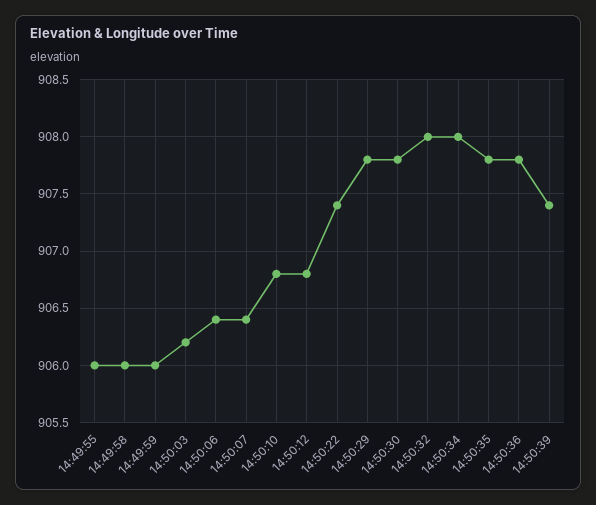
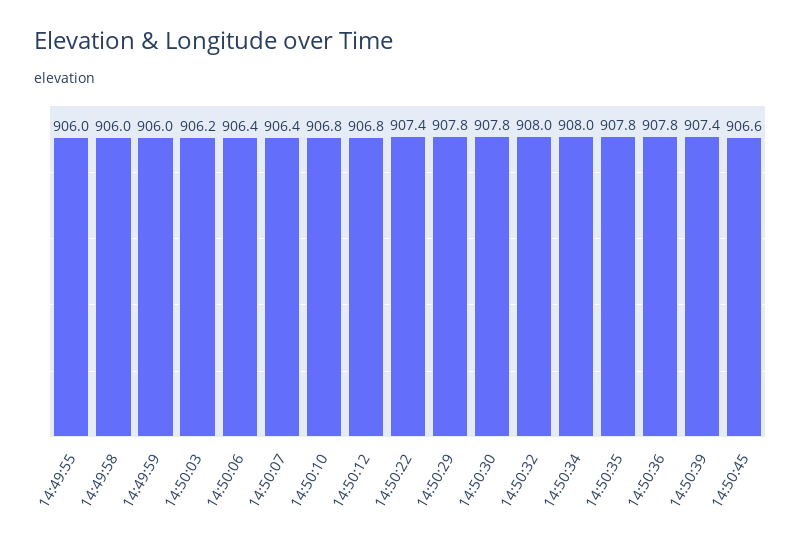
14:50:45: none -> 906.6

